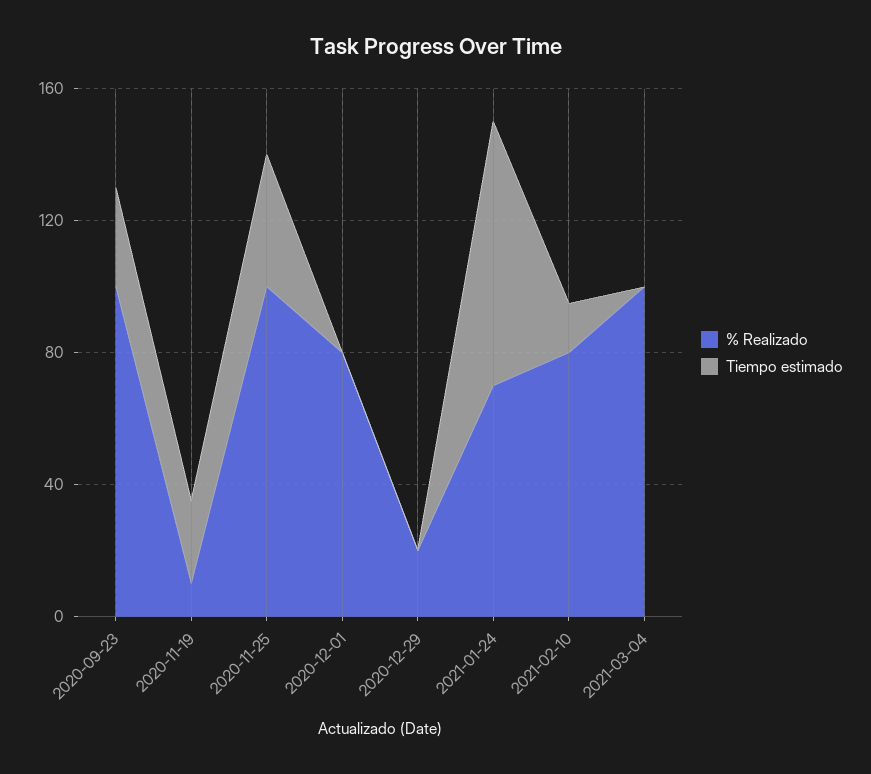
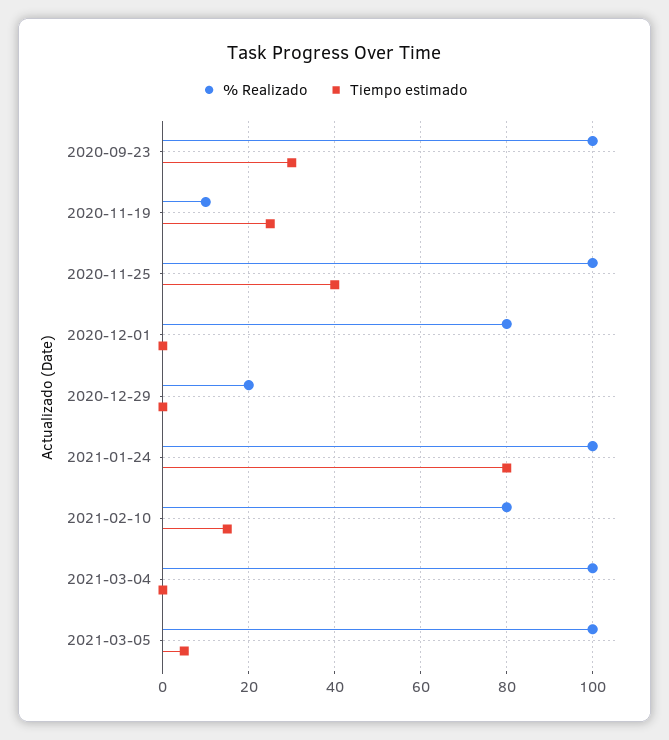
% Realizado, 2021-01-24: 70 -> 100
% Realizado, 2021-03-05: none -> 100
Tiempo estimado, 2021-03-05: none -> 5

